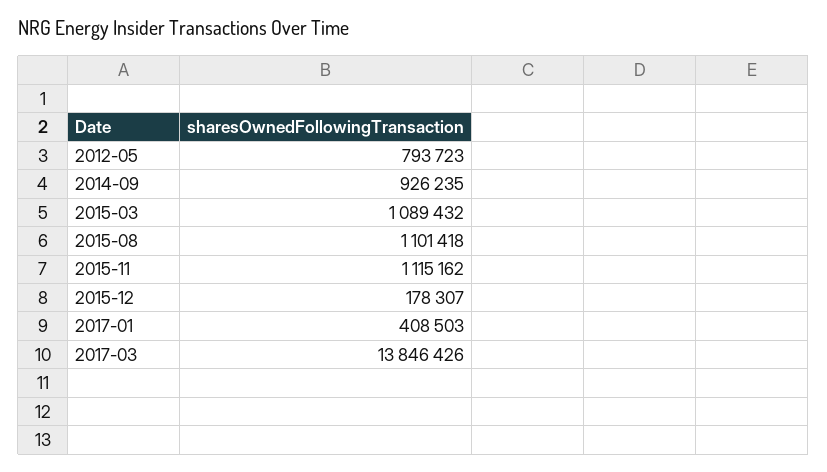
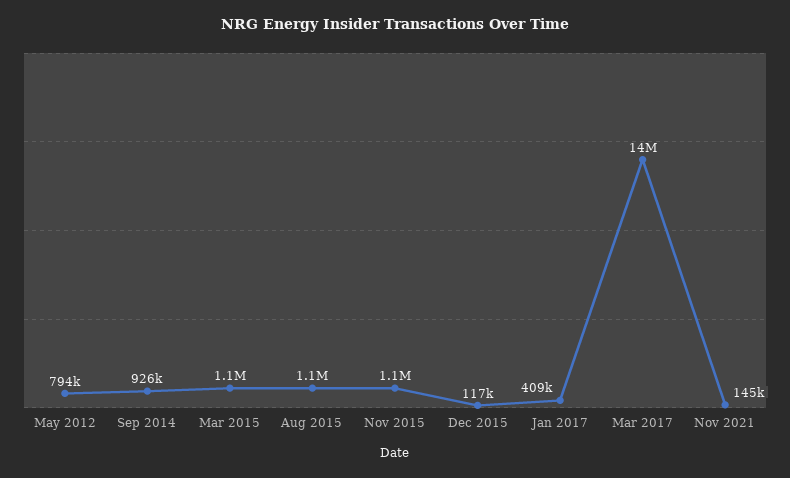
2015-12: 178307 -> 117000
Nov 2021: none -> 145000

